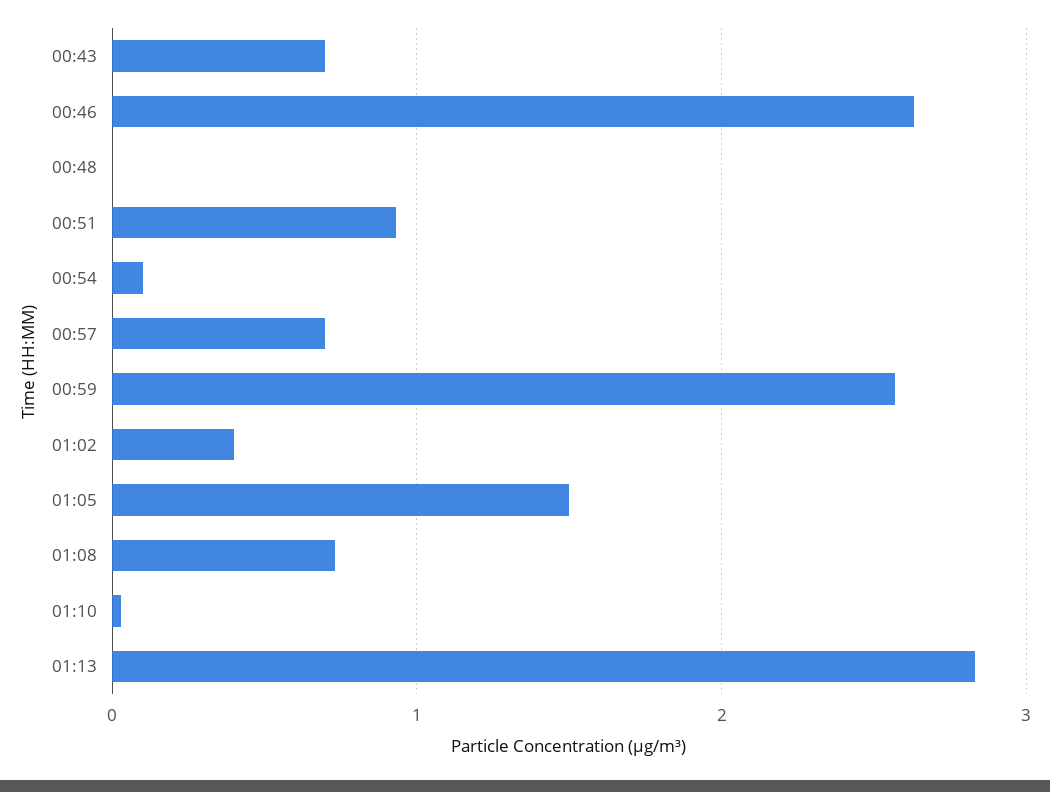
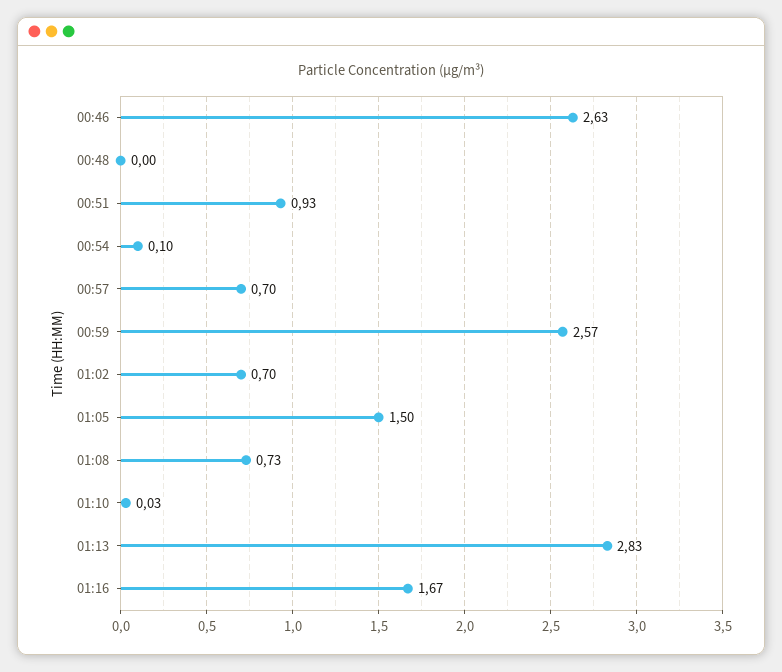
00:43: 0.7 -> none
01:02: 0.4 -> 0.7
01:16: none -> 1.67

